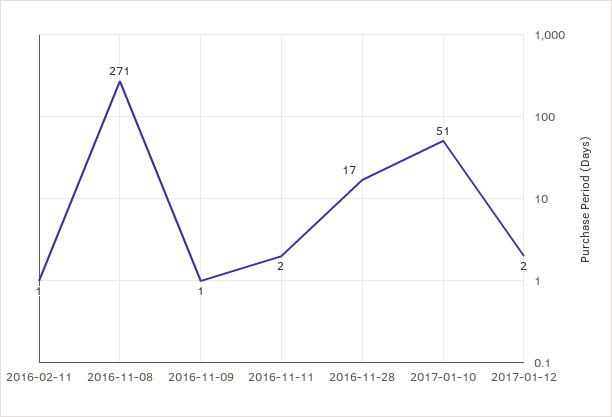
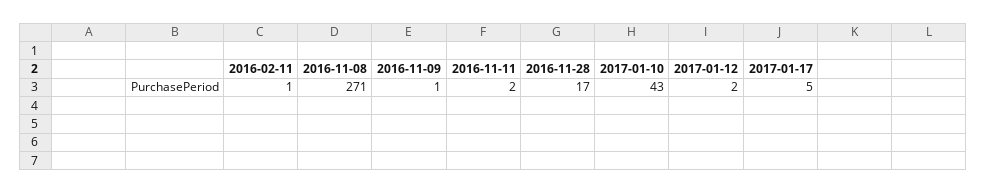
2017-01-10: 51 -> 43
2017-01-17: none -> 5

